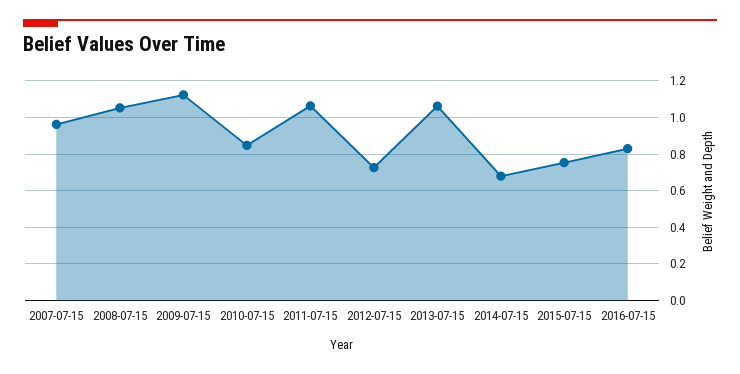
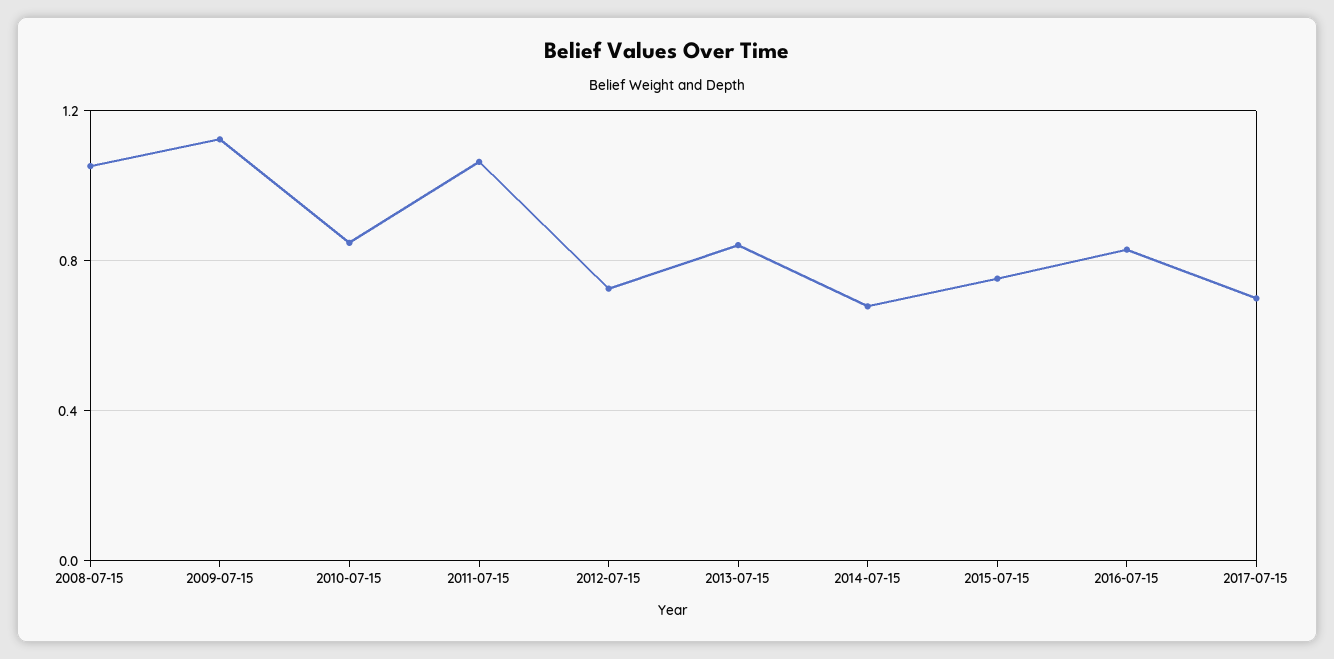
2007-07-15: 0.95 -> none
2013-07-15: 1.05 -> 0.85
2017-07-15: none -> 0.7

